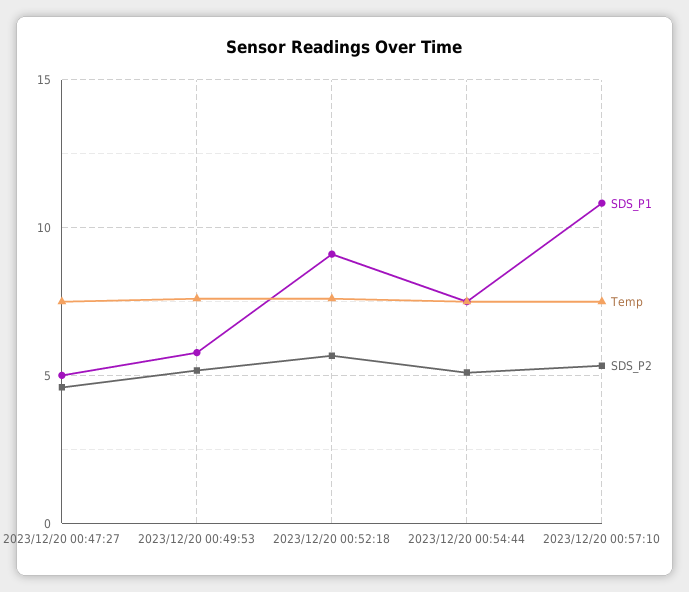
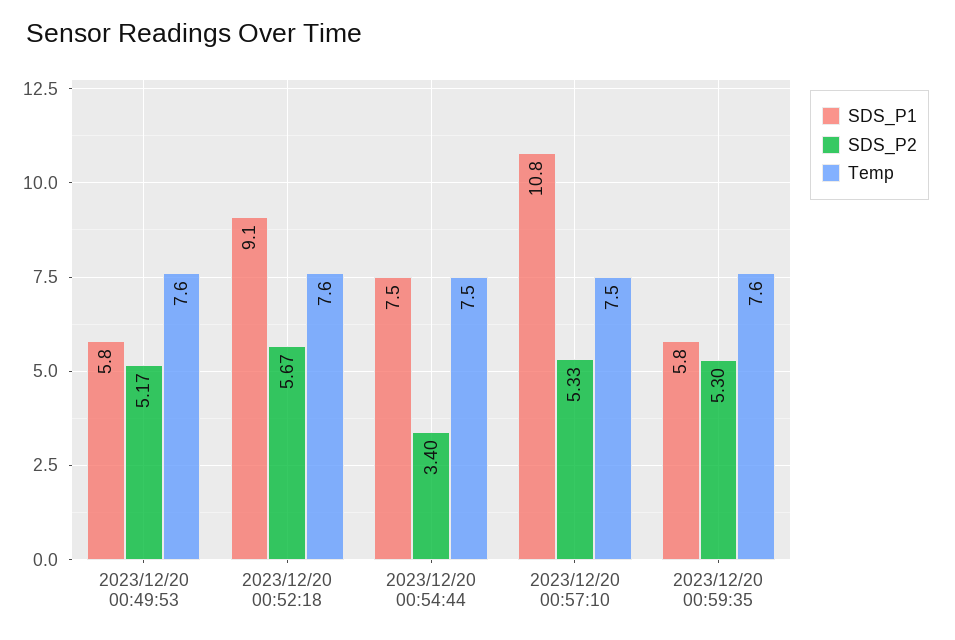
SDS_P1, 2023/12/20 00:47:27: 5 -> none
Temp, 2023/12/20 00:47:27: 7.5 -> none
SDS_P2, 2023/12/20 00:47:27: 4.5 -> none
SDS_P2, 2023/12/20 00:54:44: 5 -> 3.4
SDS_P1, 2023/12/20 00:59:35: none -> 5.8
SDS_P2, 2023/12/20 00:59:35: none -> 5.3
Temp, 2023/12/20 00:59:35: none -> 7.6

